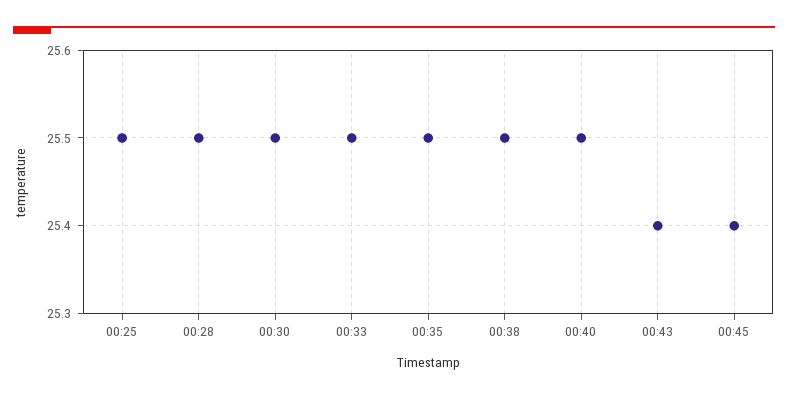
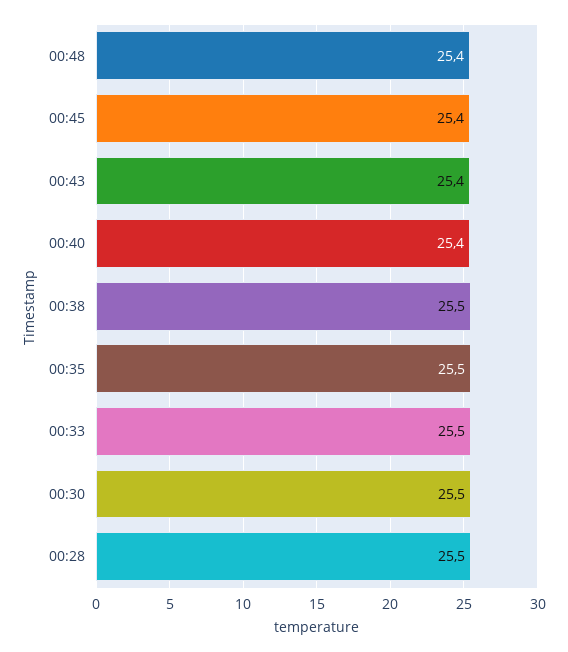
00:25: 25.5 -> none
00:40: 25.5 -> 25.4
00:48: none -> 25.4

